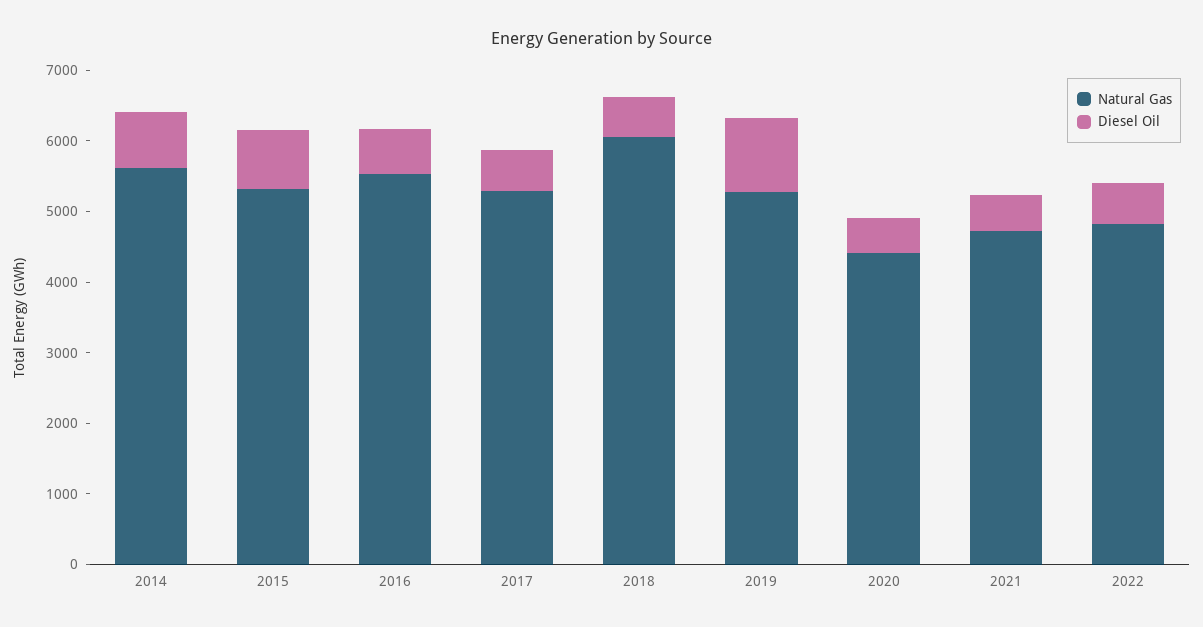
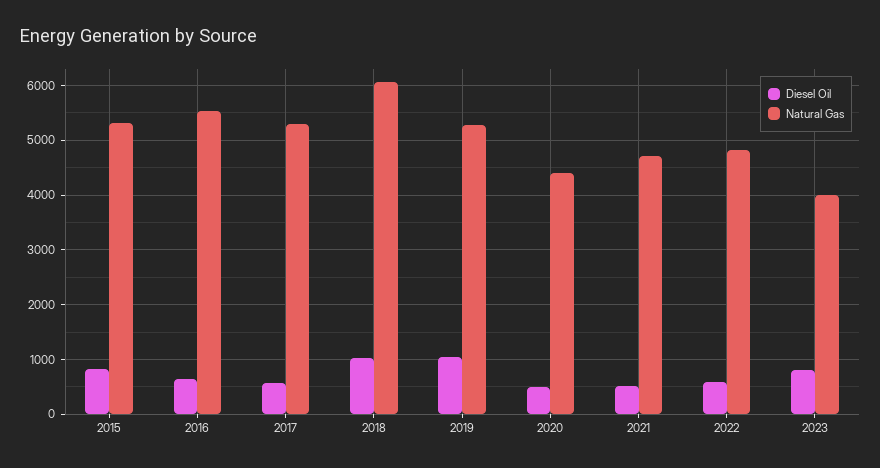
Natural Gas, 2014: 5600 -> none
Diesel Oil, 2014: 800 -> none
Diesel Oil, 2018: 600 -> 1000
Diesel Oil, 2023: none -> 800
Natural Gas, 2023: none -> 4000

